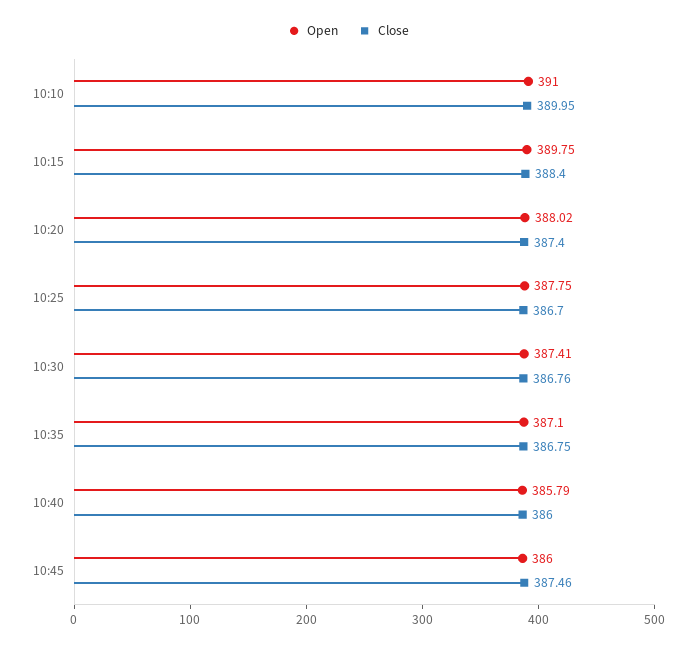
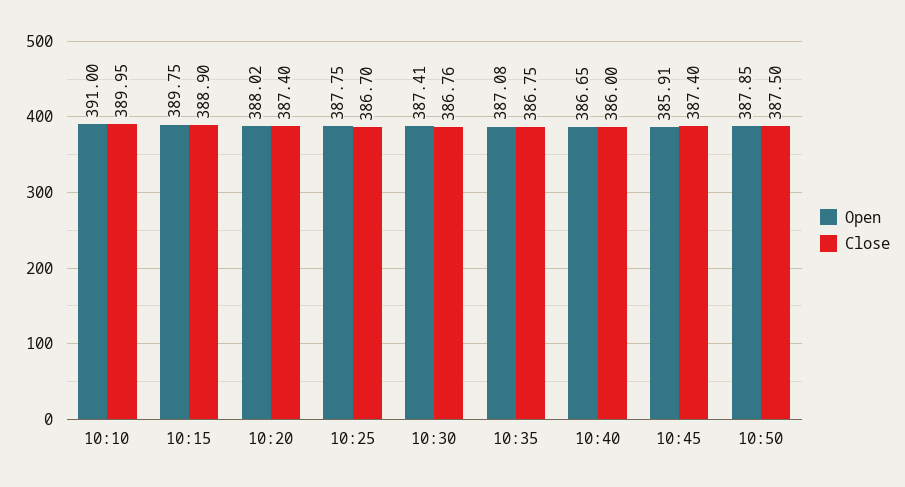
Close, 10:15: 388.4 -> 388.9
Open, 10:35: 387.1 -> 387.08
Open, 10:40: 385.79 -> 386.65
Open, 10:45: 386 -> 385.91
Close, 10:45: 387.46 -> 387.4
Open, 10:50: none -> 387.85
Close, 10:50: none -> 387.5

